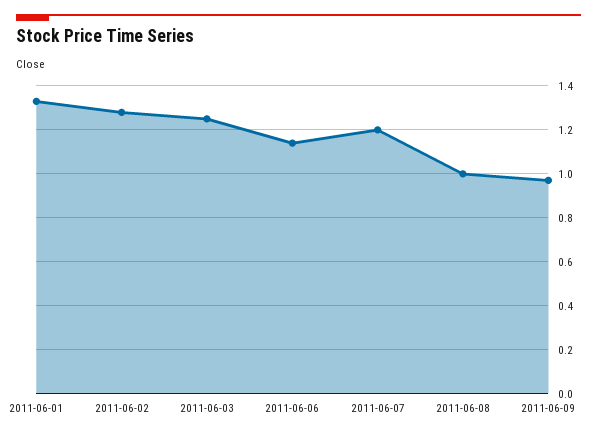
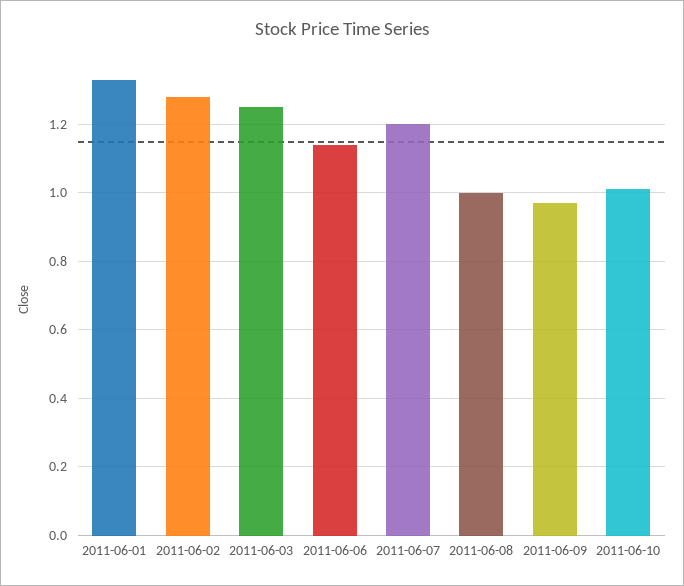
2011-06-10: none -> 1

